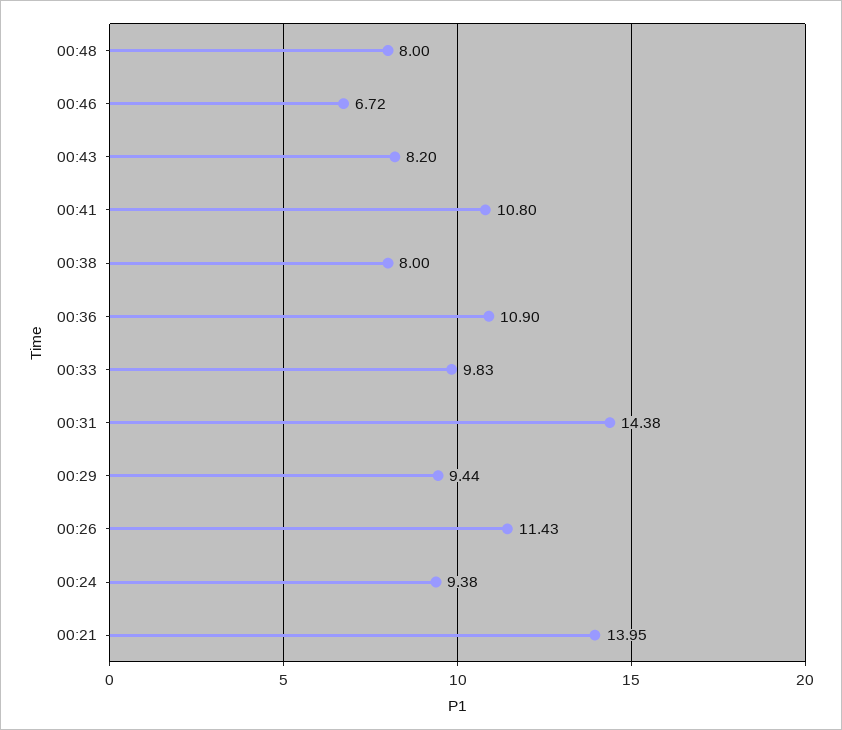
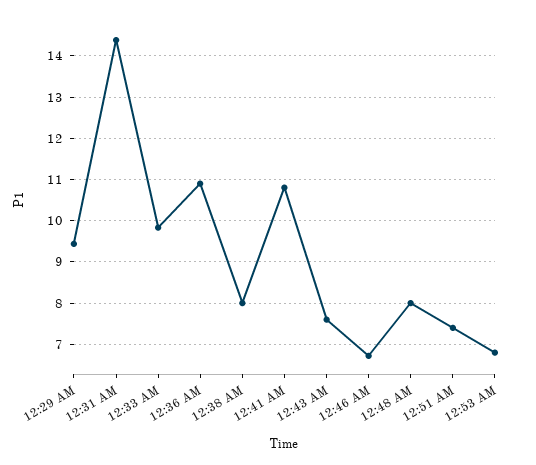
00:43: 8.2 -> 7.6
00:26: 11.43 -> none
00:24: 9.38 -> none
00:21: 13.95 -> none
12:51 AM: none -> 7.4
12:53 AM: none -> 6.8

